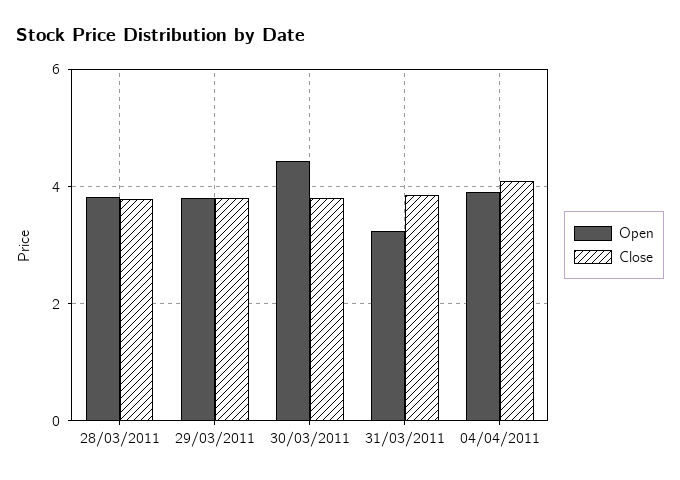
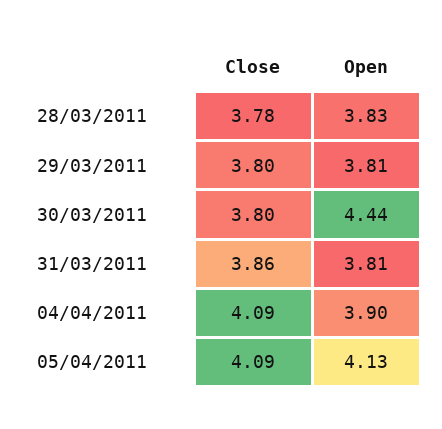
Open, 31/03/2011: 3.2 -> 3.81
Close, 05/04/2011: none -> 4.09
Open, 05/04/2011: none -> 4.13

